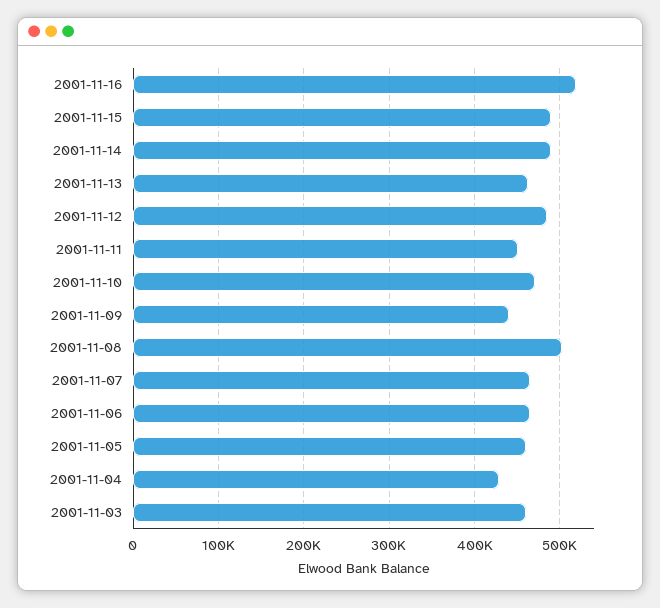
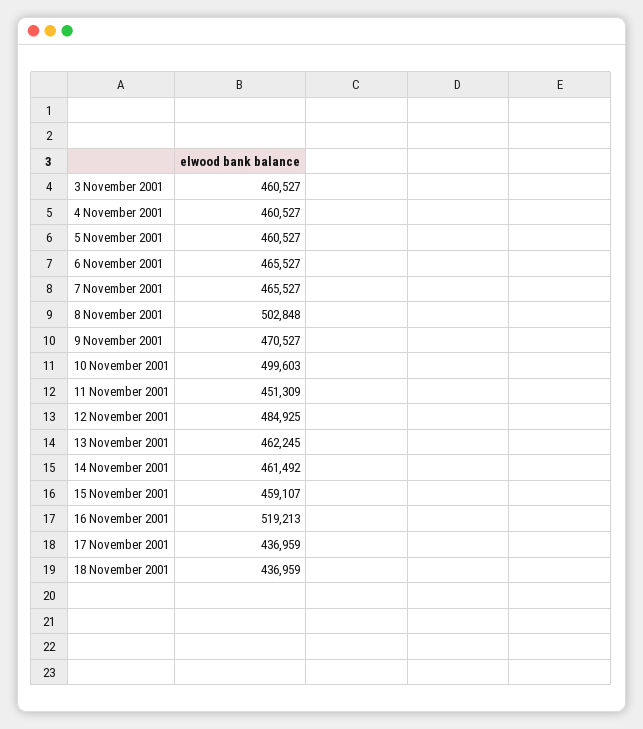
2001-11-15: 490000 -> 459107
2001-11-14: 490000 -> 461492
2001-11-10: 470000 -> 499603
2001-11-09: 440000 -> 470527
2001-11-04: 430000 -> 460527
17 November 2001: none -> 436959
18 November 2001: none -> 436959

